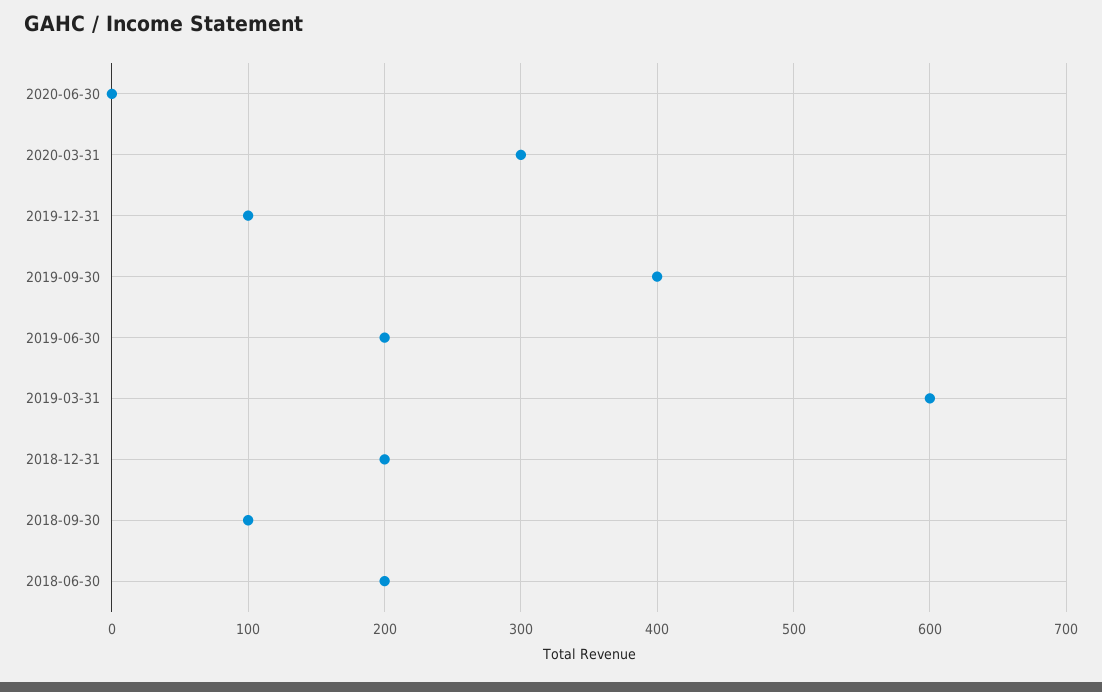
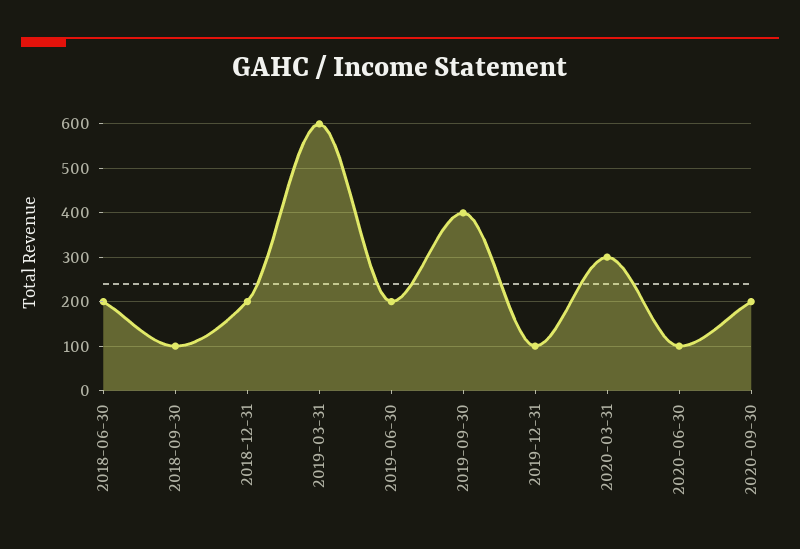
2020-06-30: 0 -> 100
2020-09-30: none -> 200

